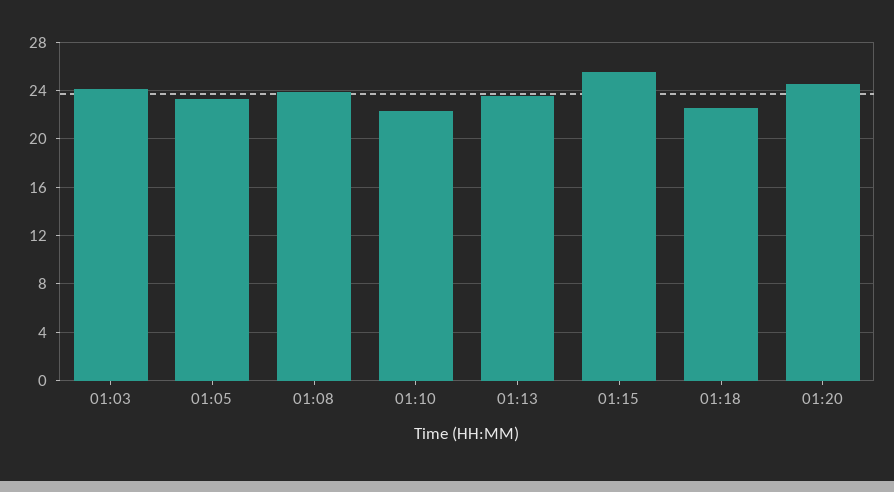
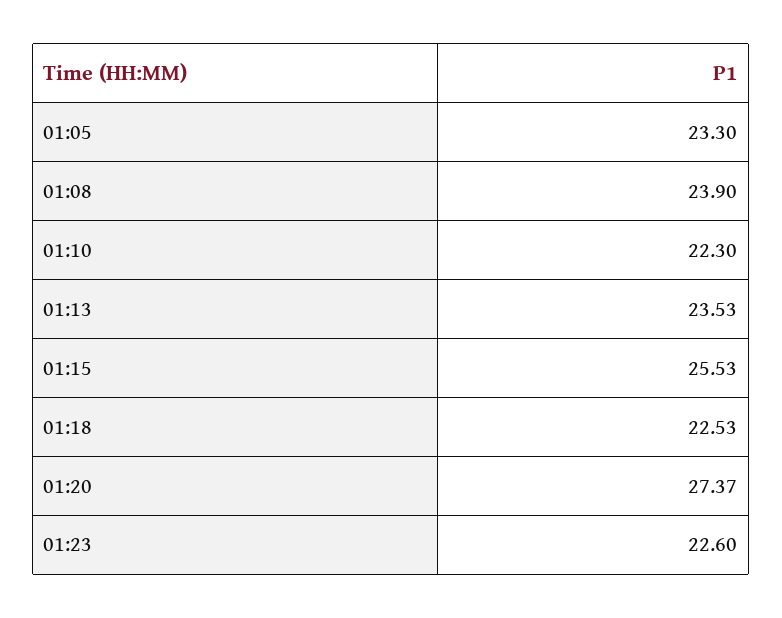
01:03: 24 -> none
01:20: 24.5 -> 27.37
01:23: none -> 22.6

